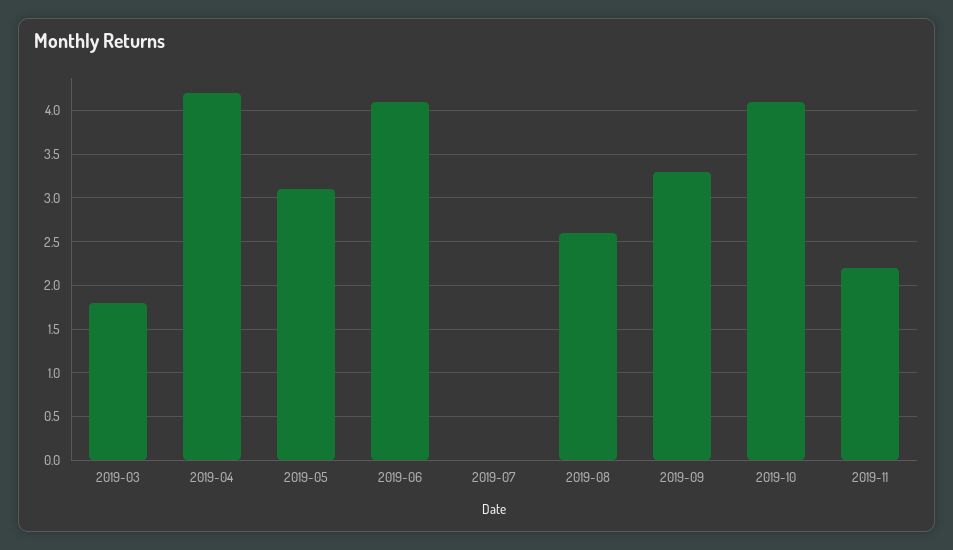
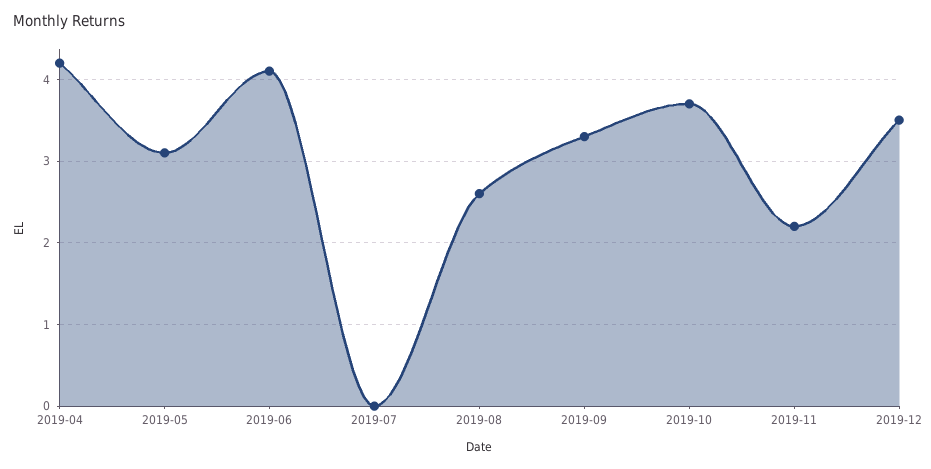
2019-03: 1.8 -> none
2019-10: 4.1 -> 3.7
2019-12: none -> 3.5

